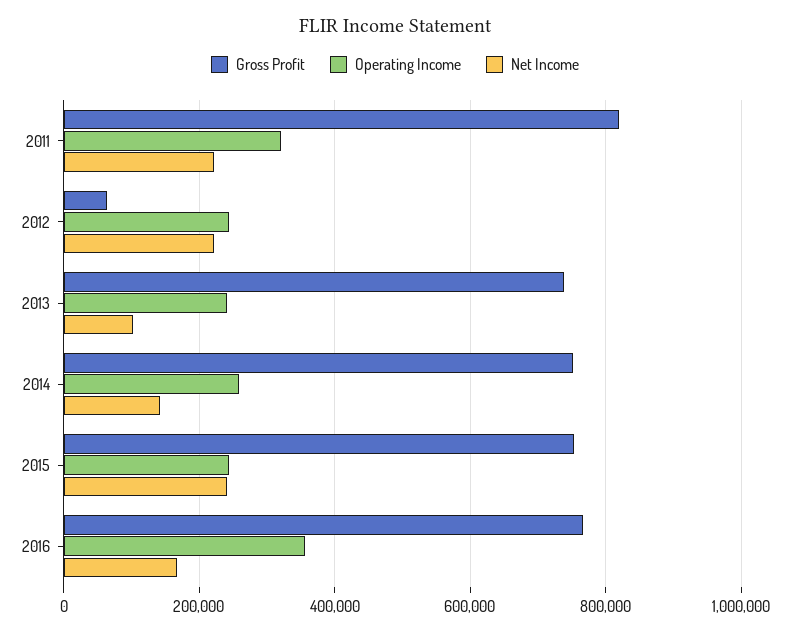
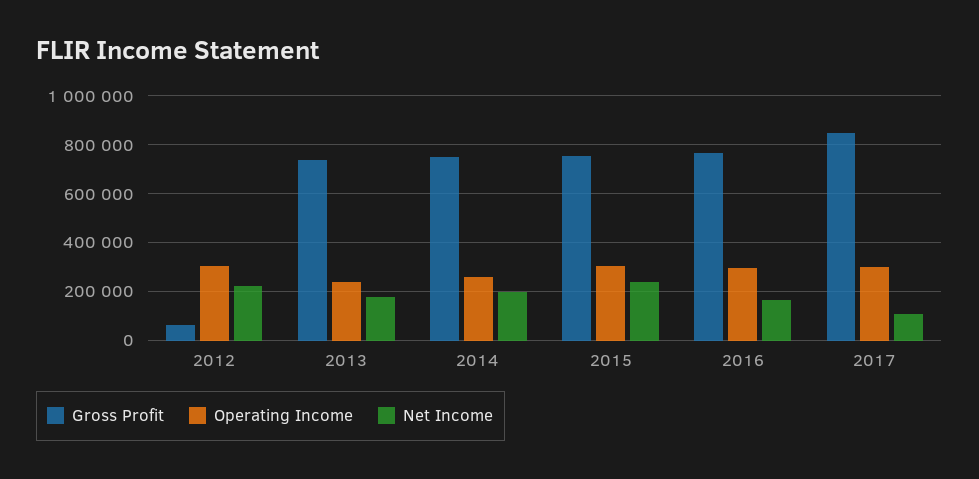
Gross Profit, 2011: 820000 -> none
Operating Income, 2011: 320000 -> none
Net Income, 2011: 220000 -> none
Operating Income, 2012: 240000 -> 300000
Net Income, 2013: 100000 -> 175000
Net Income, 2014: 140000 -> 200000
Operating Income, 2015: 240000 -> 300000
Operating Income, 2016: 360000 -> 300000
Gross Profit, 2017: none -> 850000
Operating Income, 2017: none -> 300000
Net Income, 2017: none -> 100000

